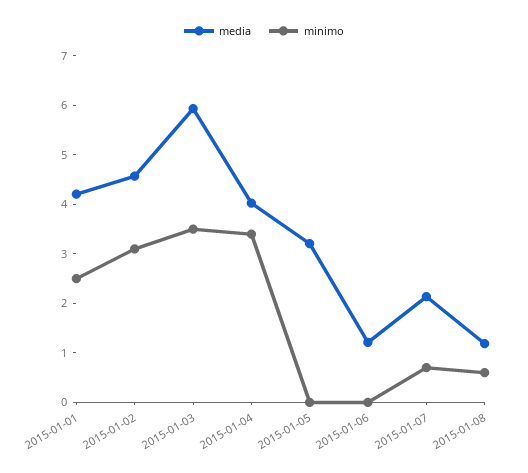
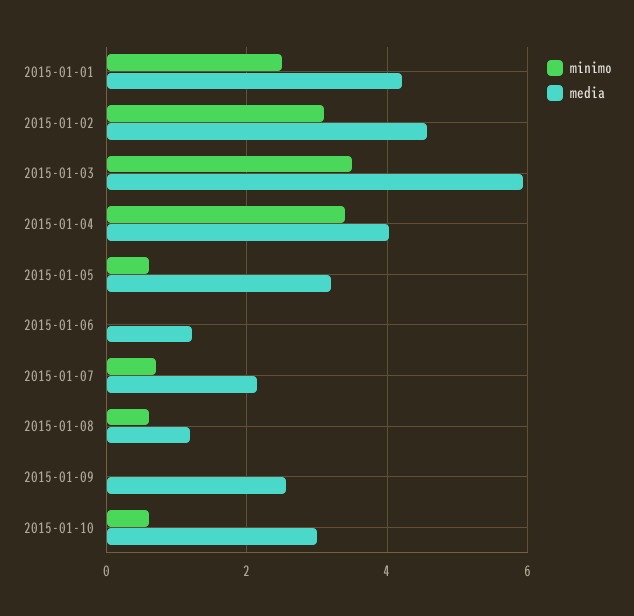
minimo, 2015-01-05: 0 -> 0.6
minimo, 2015-01-09: none -> 0
media, 2015-01-09: none -> 2.6
minimo, 2015-01-10: none -> 0.6
media, 2015-01-10: none -> 3

